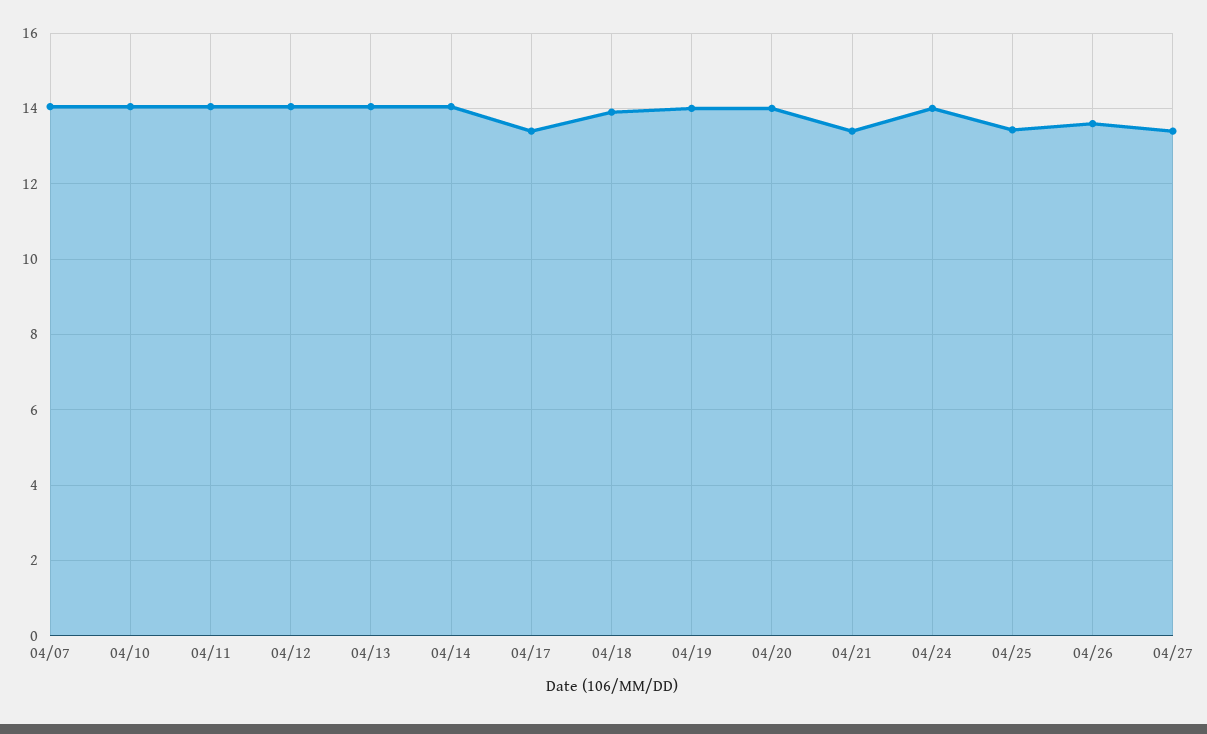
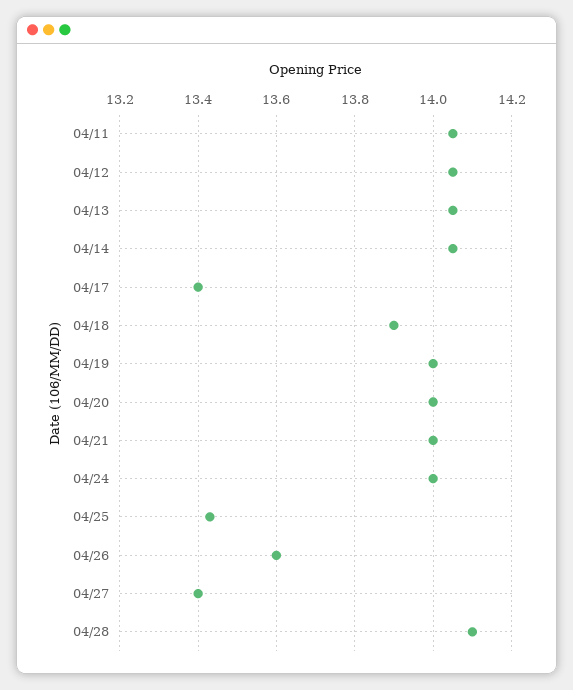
04/07: 14 -> none
04/10: 14 -> none
04/21: 13.4 -> 14
04/28: none -> 14.1

